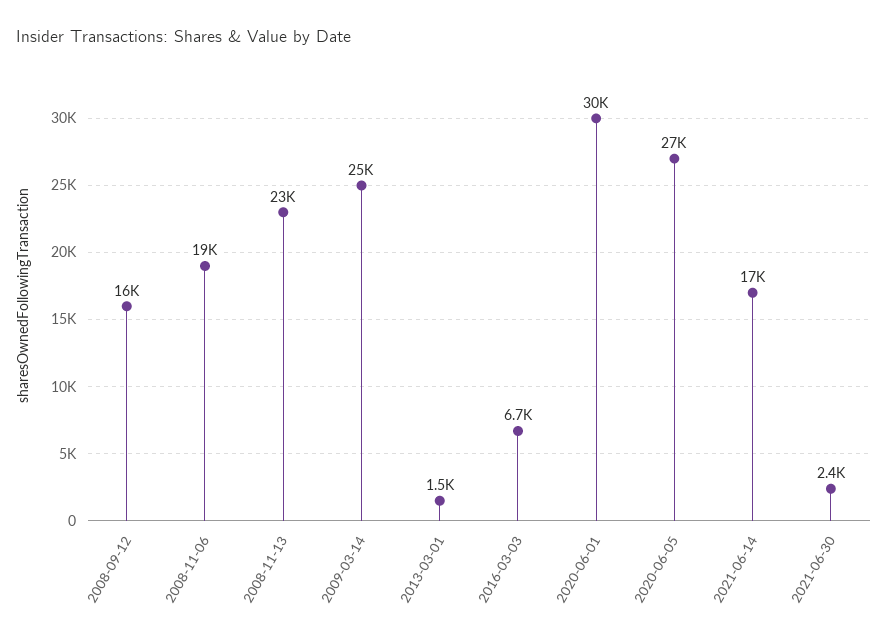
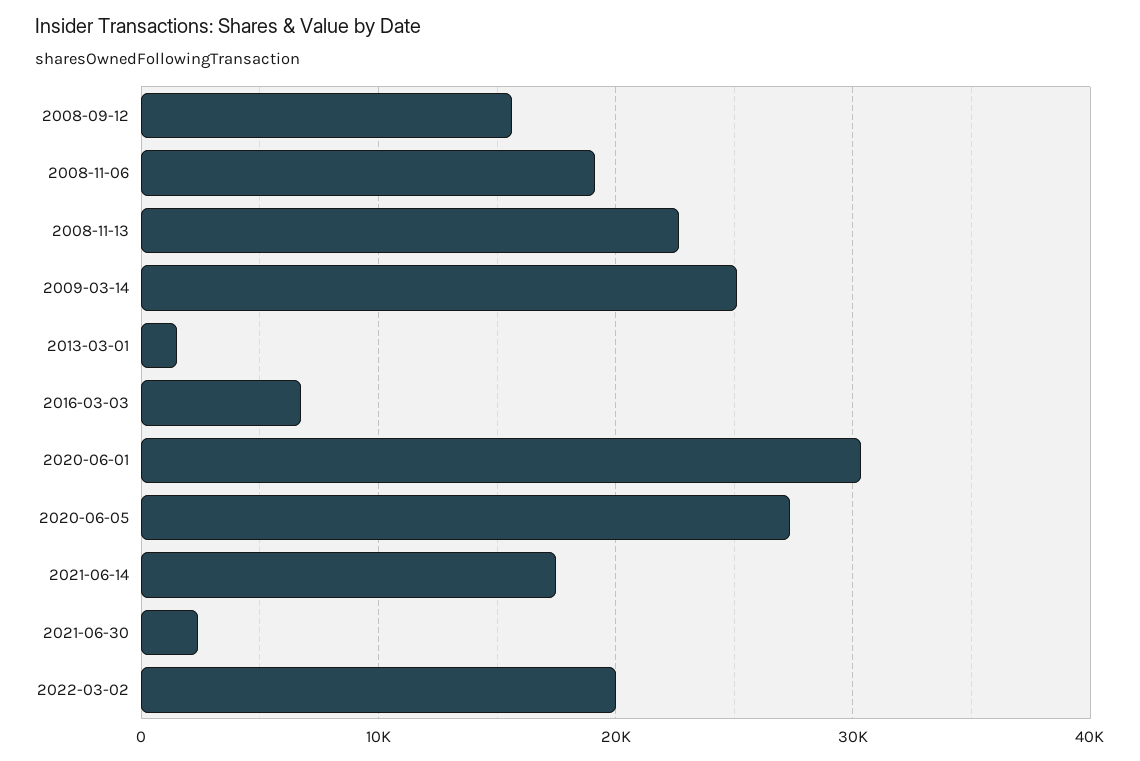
2022-03-02: none -> 20000

